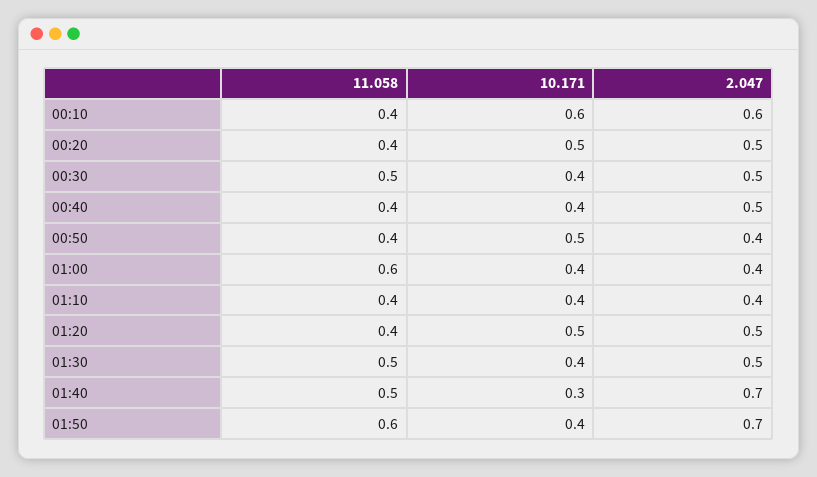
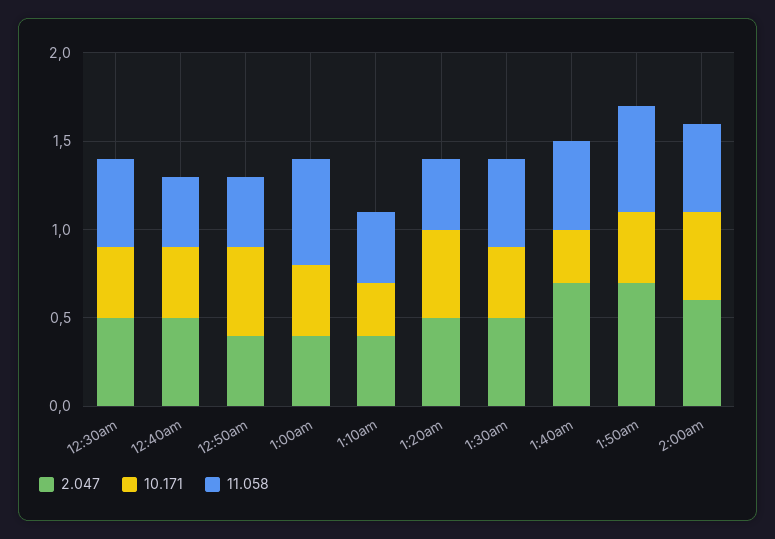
11.058, 00:10: 0.4 -> none
10.171, 00:10: 0.6 -> none
2.047, 00:10: 0.6 -> none
11.058, 00:20: 0.4 -> none
10.171, 00:20: 0.5 -> none
2.047, 00:20: 0.5 -> none
10.171, 01:10: 0.4 -> 0.3
2.047, 2:00am: none -> 0.6
10.171, 2:00am: none -> 0.5
11.058, 2:00am: none -> 0.5

